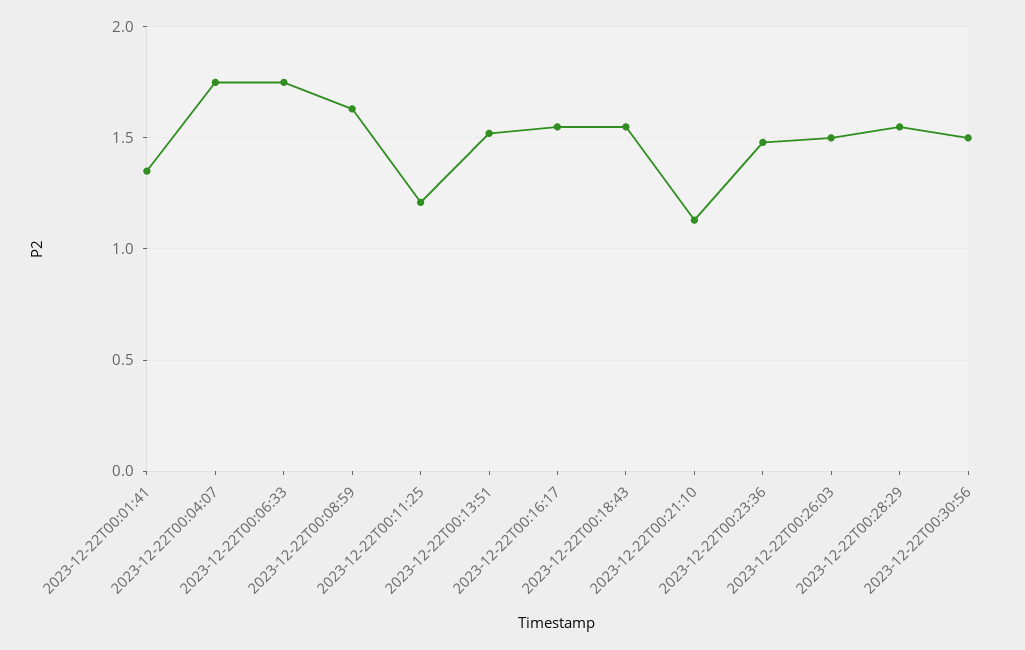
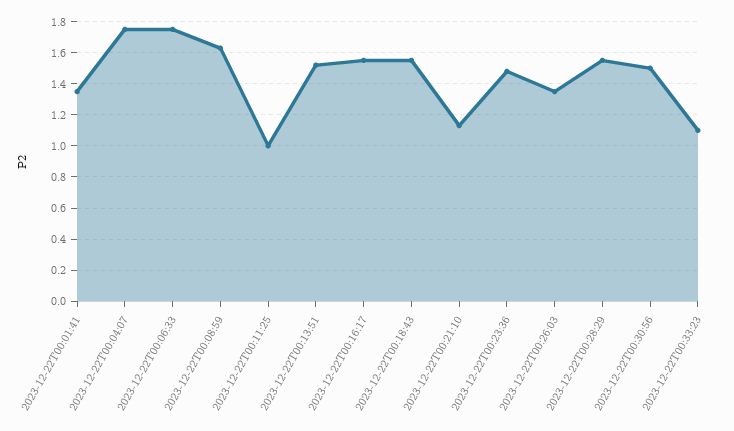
2023-12-22T00:11:25: 1.2 -> 1
2023-12-22T00:26:03: 1.5 -> 1.35
2023-12-22T00:33:23: none -> 1.1

